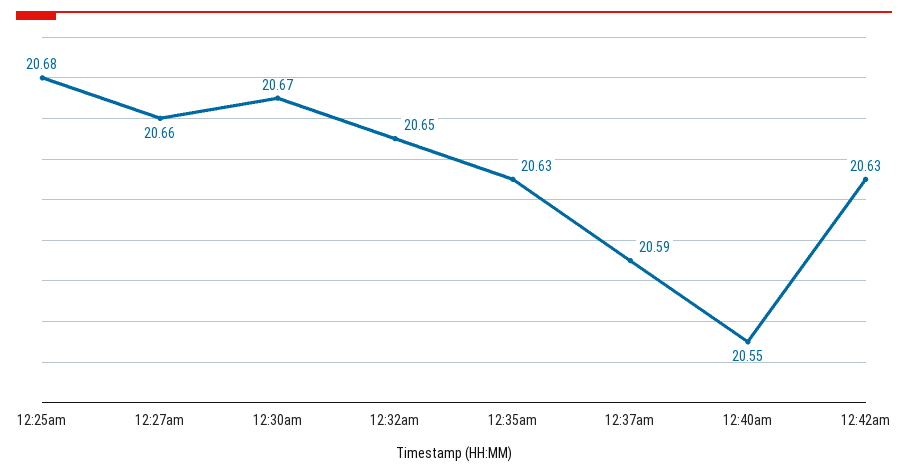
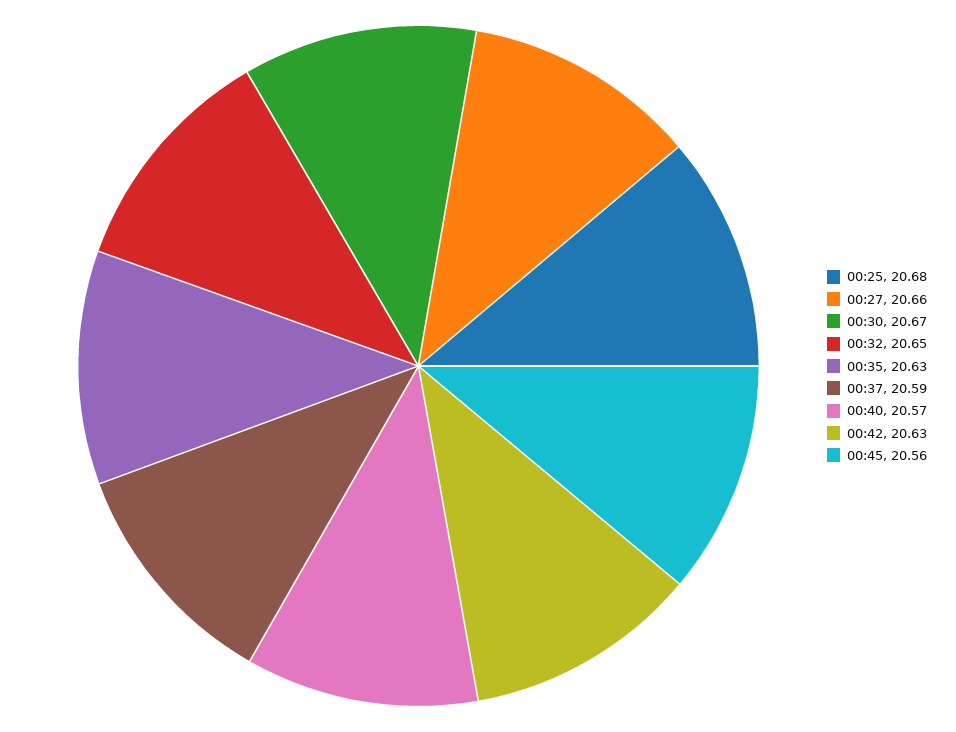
12:40am: 20.55 -> 20.57
00:45: none -> 20.56

